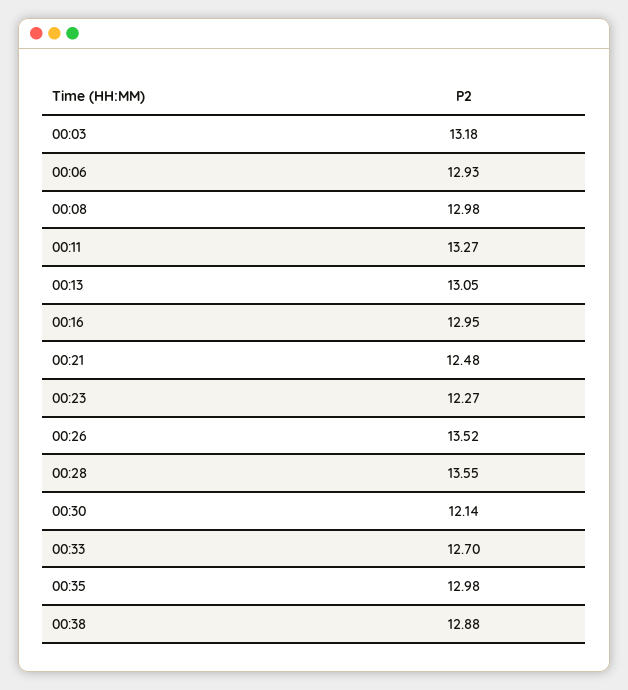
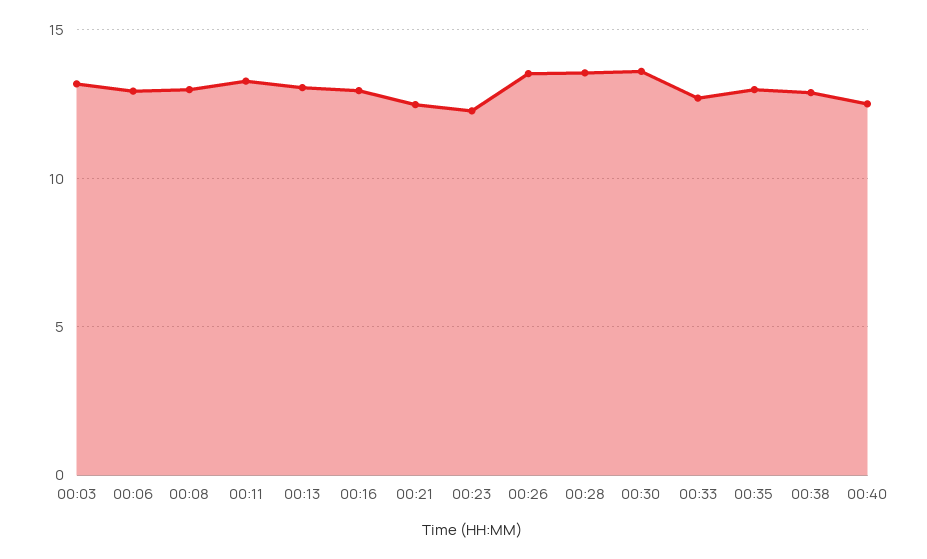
00:30: 12.14 -> 13.5
00:40: none -> 12.5

